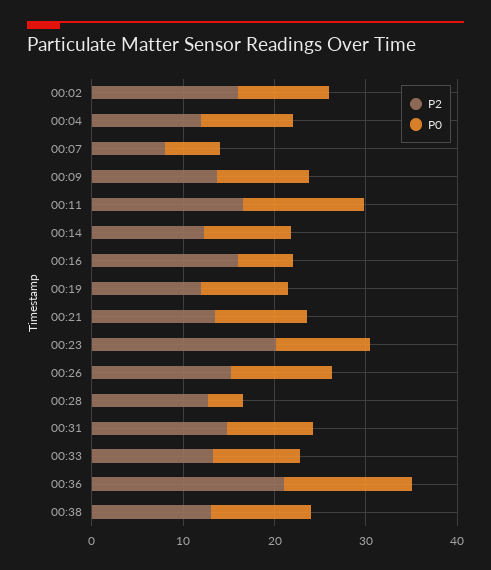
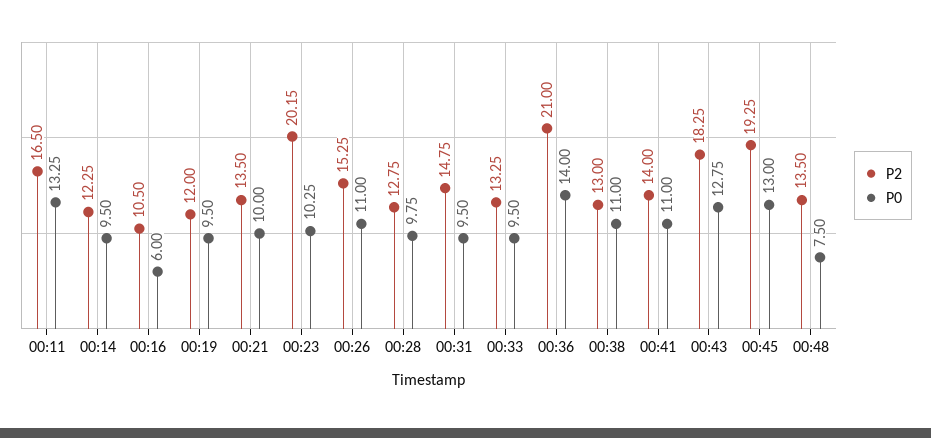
P2, 00:02: 16 -> none
P0, 00:02: 10 -> none
P2, 00:04: 12 -> none
P0, 00:04: 10 -> none
P2, 00:07: 8 -> none
P0, 00:07: 6 -> none
P2, 00:09: 14 -> none
P0, 00:09: 10 -> none
P2, 00:16: 16 -> 10.5
P0, 00:28: 4 -> 9.75
P2, 00:41: none -> 14
P0, 00:41: none -> 11
P2, 00:43: none -> 18.25
P0, 00:43: none -> 12.75
P2, 00:45: none -> 19.25
P0, 00:45: none -> 13
P2, 00:48: none -> 13.5
P0, 00:48: none -> 7.5

